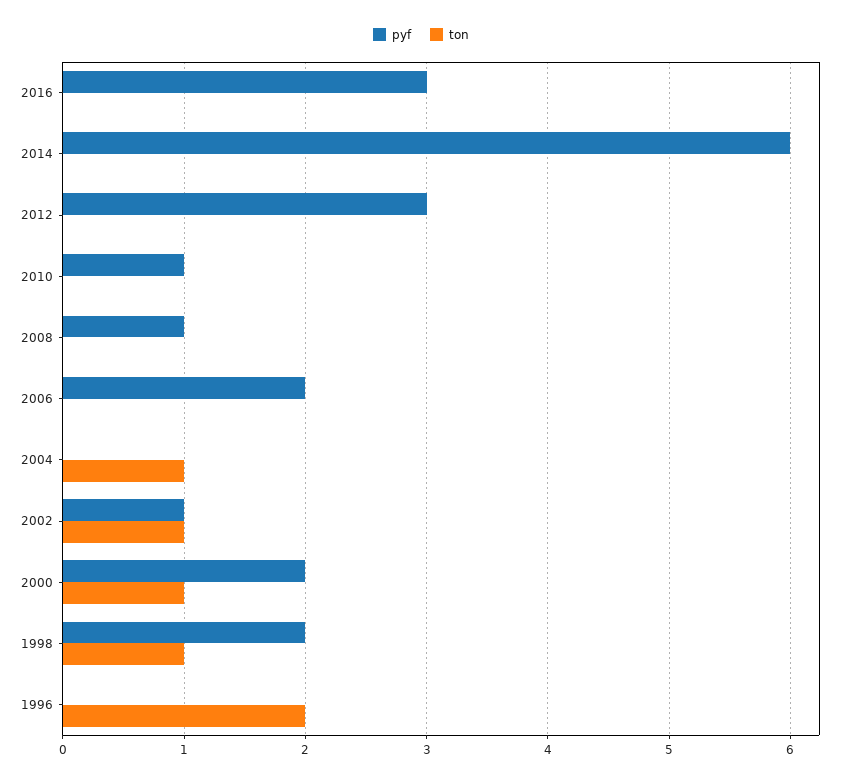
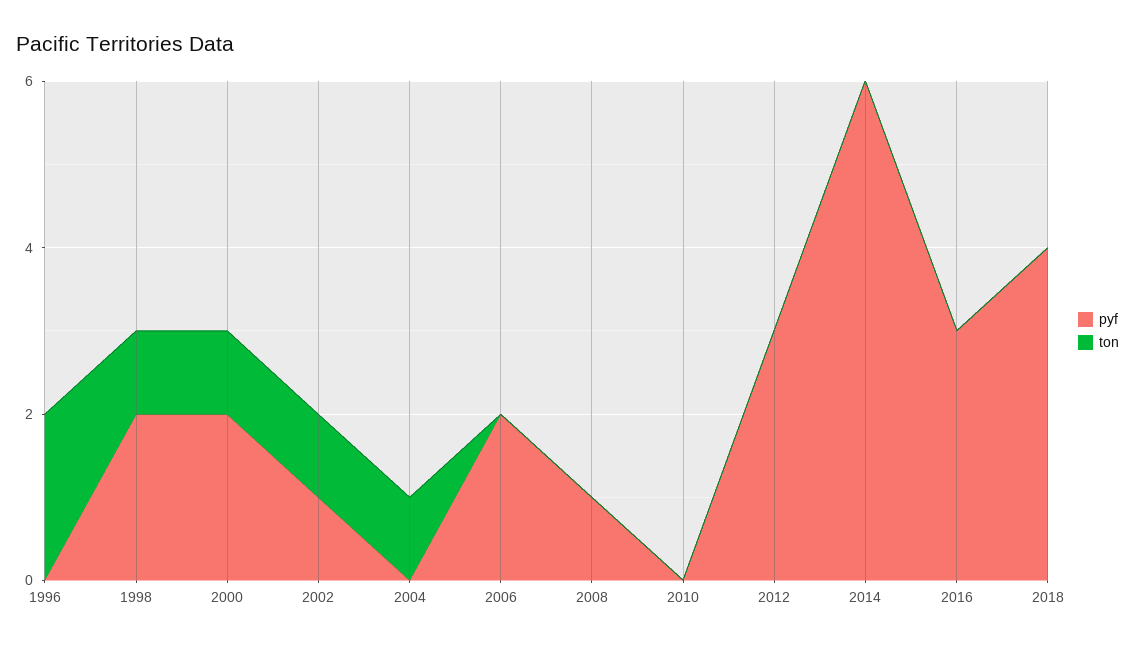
pyf, 2010: 1 -> 0
pyf, 2018: none -> 4
ton, 2018: none -> 0

